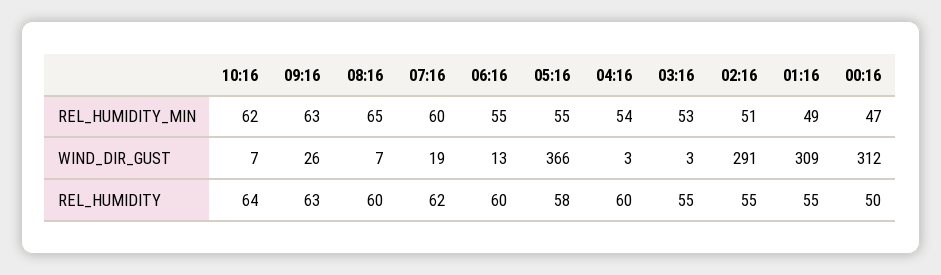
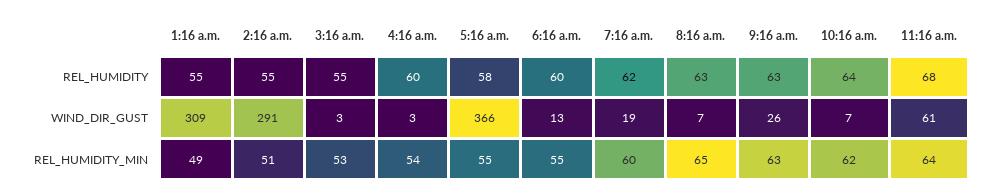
00:16, REL_HUMIDITY_MIN: 47 -> none
00:16, WIND_DIR_GUST: 312 -> none
08:16, REL_HUMIDITY: 60 -> 63
00:16, REL_HUMIDITY: 50 -> none
11:16 a.m., REL_HUMIDITY: none -> 68
11:16 a.m., WIND_DIR_GUST: none -> 61
11:16 a.m., REL_HUMIDITY_MIN: none -> 64

